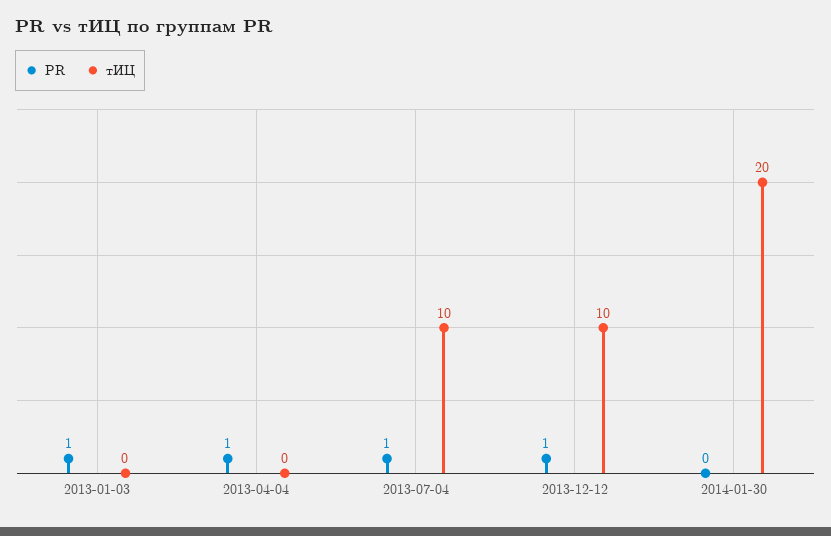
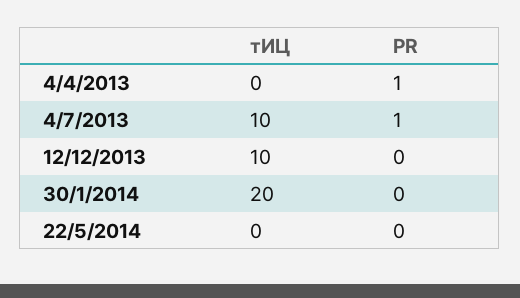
PR, 2013-01-03: 1 -> none
тИЦ, 2013-01-03: 0 -> none
PR, 2013-12-12: 1 -> 0
тИЦ, 22/5/2014: none -> 0
PR, 22/5/2014: none -> 0

